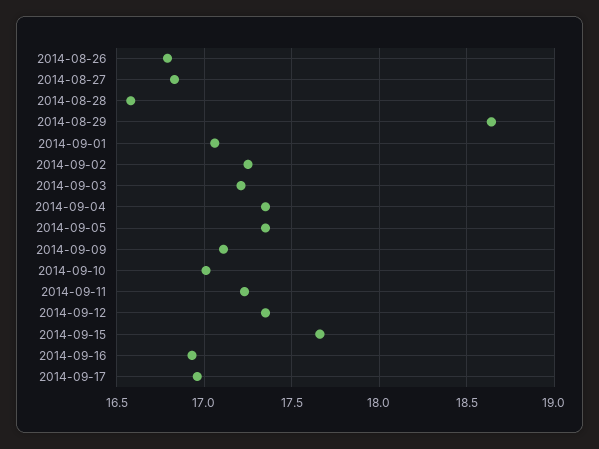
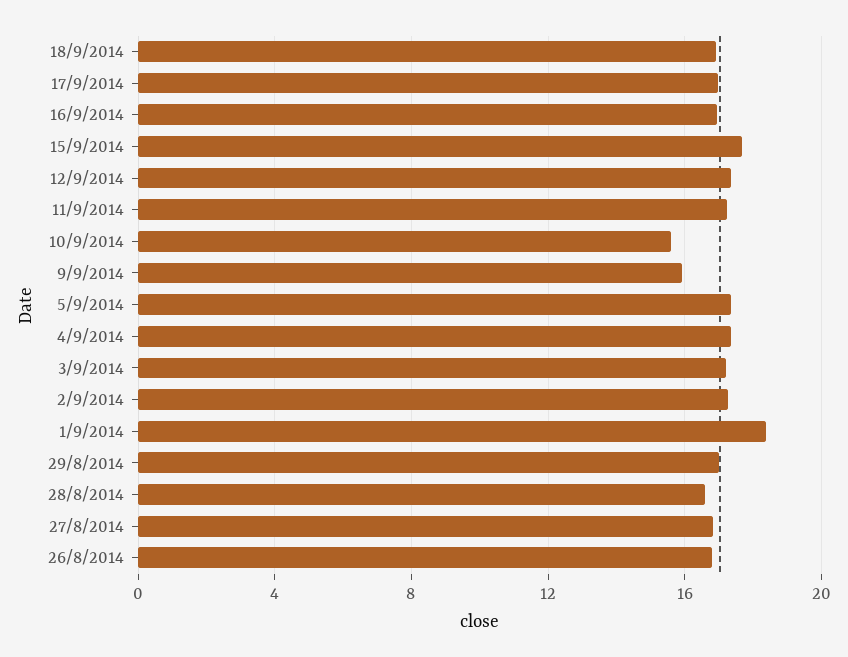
2014-08-29: 18.65 -> 17
2014-09-01: 17.05 -> 18.5
2014-09-09: 17.1 -> 16
2014-09-10: 17 -> 15.5
18/9/2014: none -> 17

